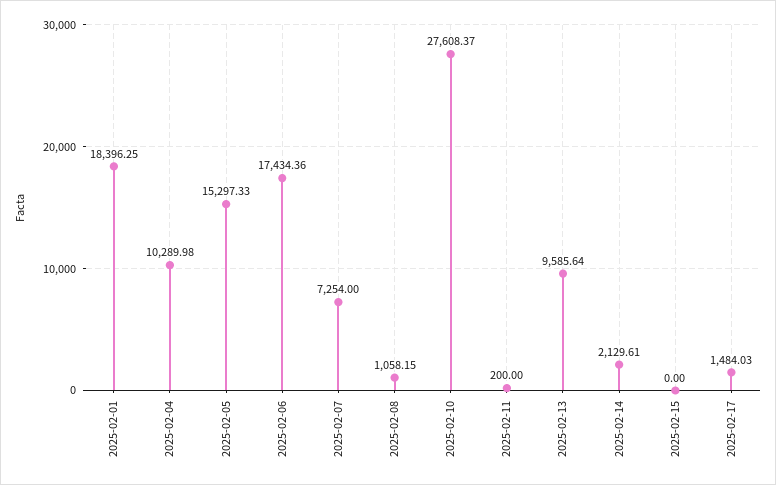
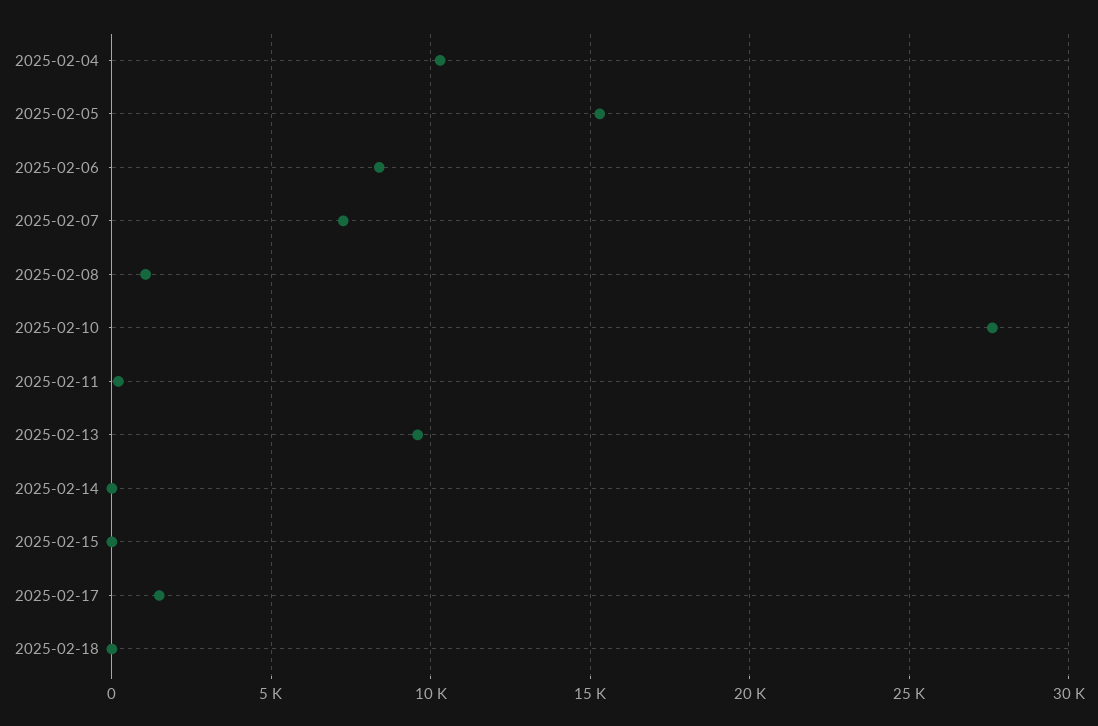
2025-02-01: 18396.25 -> none
2025-02-06: 17434.36 -> 8500
2025-02-14: 2129.61 -> 0
2025-02-18: none -> 0

